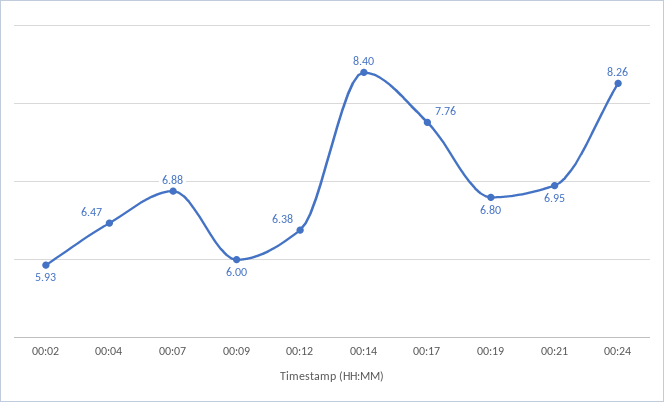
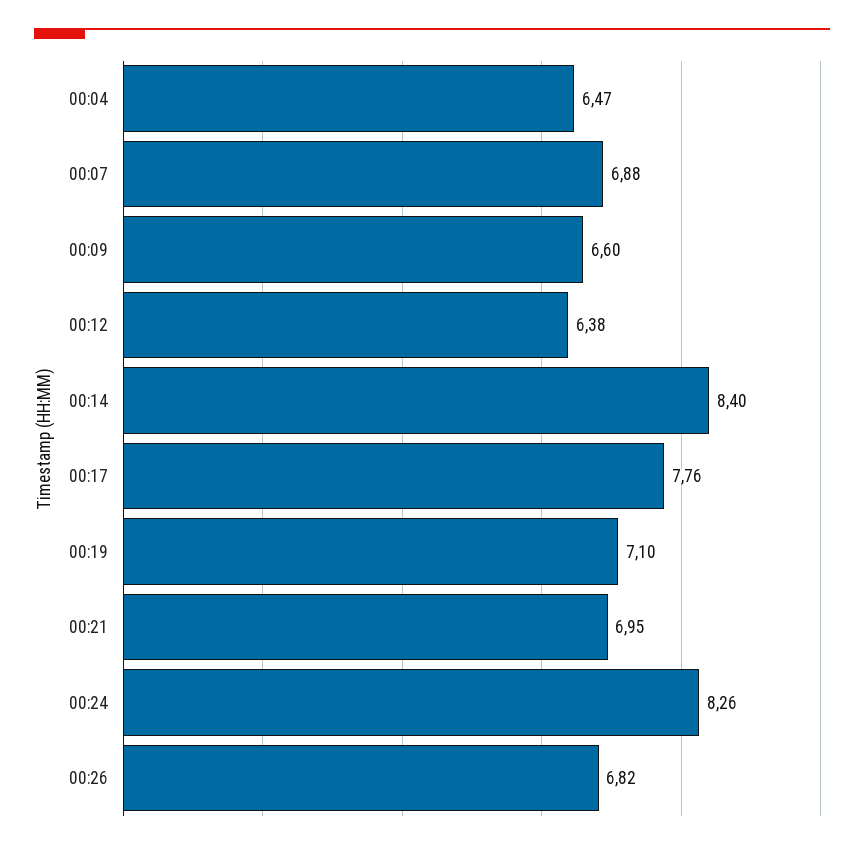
00:02: 5.93 -> none
00:09: 6 -> 6.6
00:19: 6.8 -> 7.1
00:26: none -> 6.82

